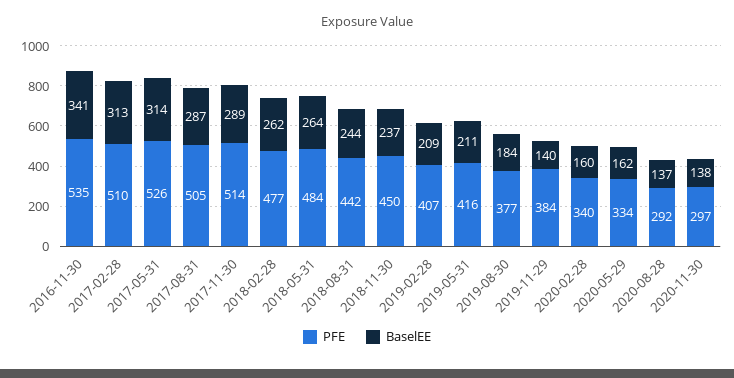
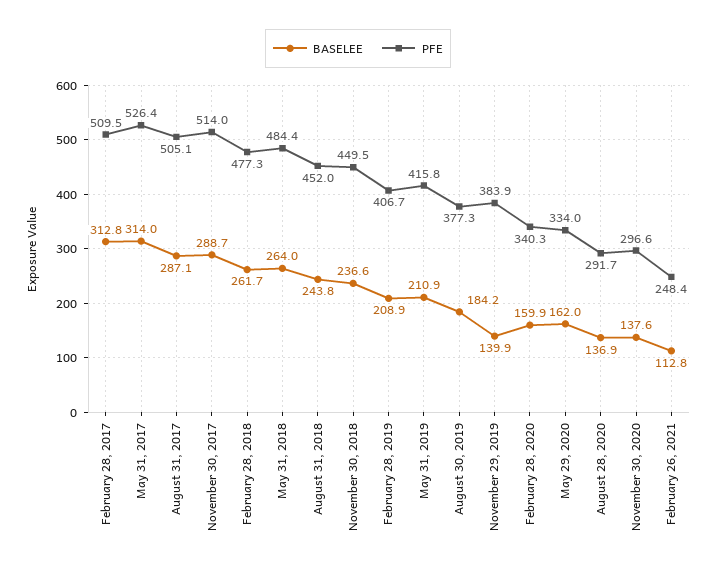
PFE, 2016-11-30: 535 -> none
BaselEE, 2016-11-30: 341 -> none
PFE, 2018-08-31: 442 -> 452
BaselEE, February 26, 2021: none -> 112.8
PFE, February 26, 2021: none -> 248.4

